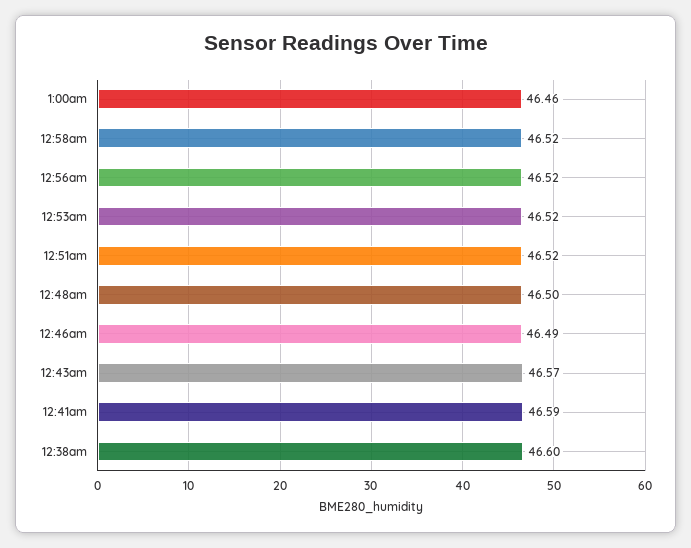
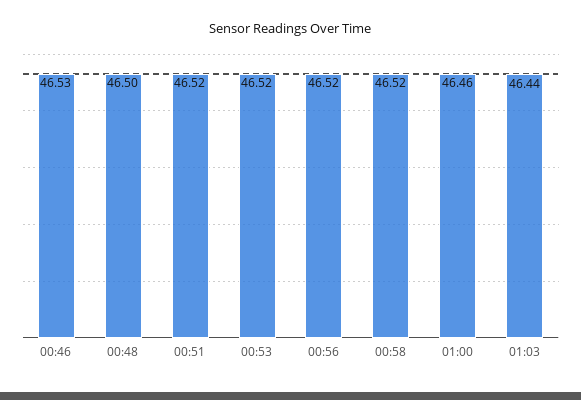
12:46am: 46.49 -> 46.53
12:43am: 46.57 -> none
12:41am: 46.59 -> none
12:38am: 46.6 -> none
01:03: none -> 46.44

